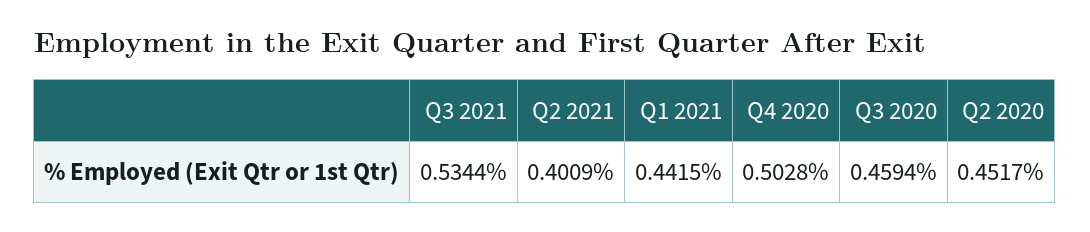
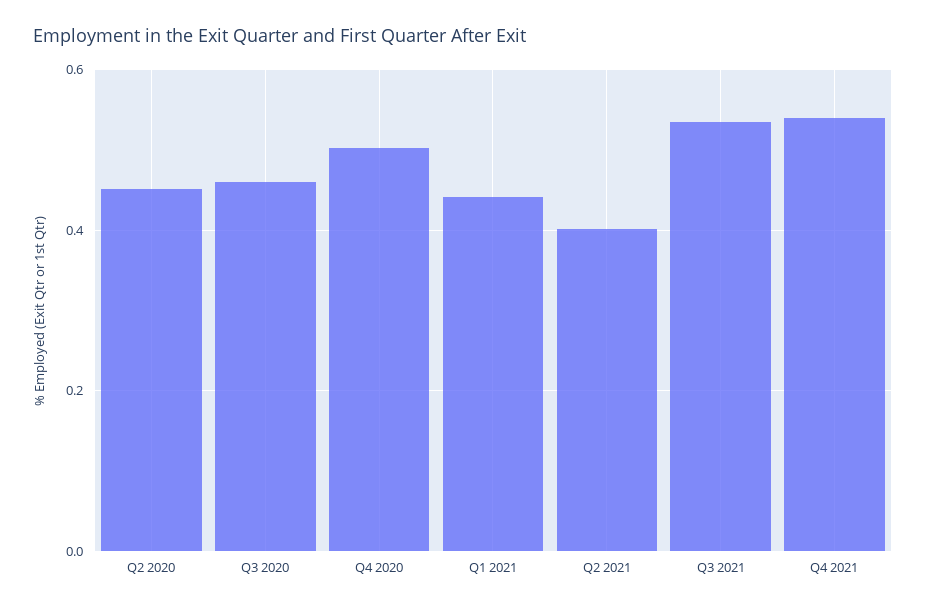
Q4 2021: none -> 0.54

